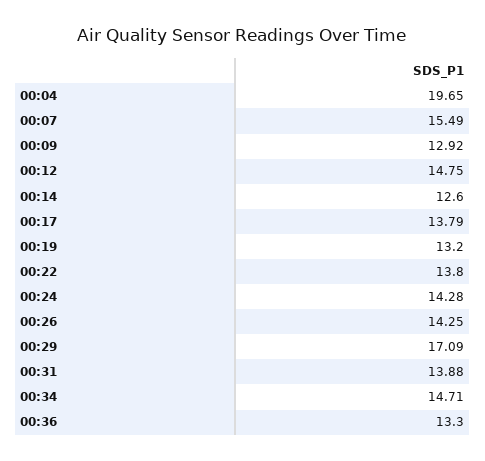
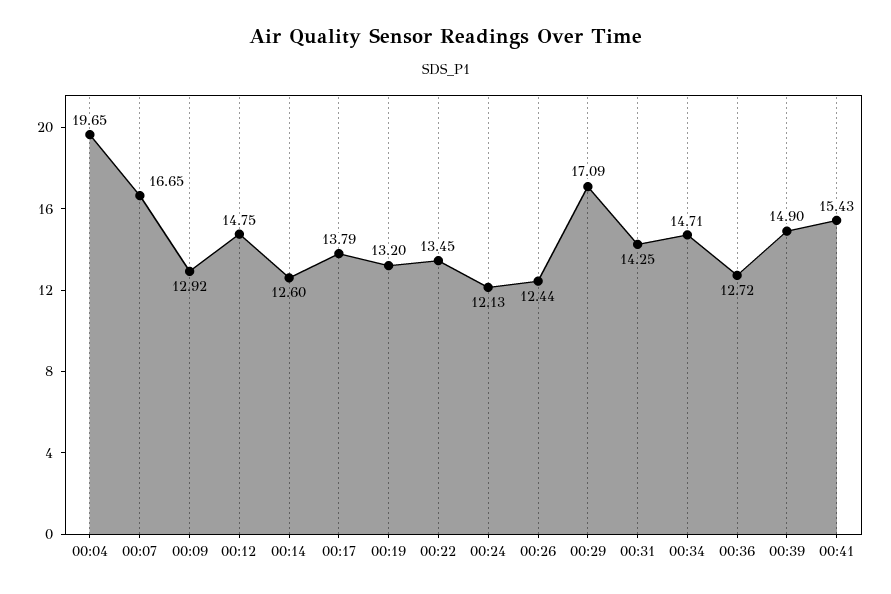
00:07: 15.49 -> 16.65
00:22: 13.8 -> 13.45
00:24: 14.28 -> 12.13
00:26: 14.25 -> 12.44
00:31: 13.88 -> 14.25
00:36: 13.3 -> 12.72
00:39: none -> 14.9
00:41: none -> 15.43

